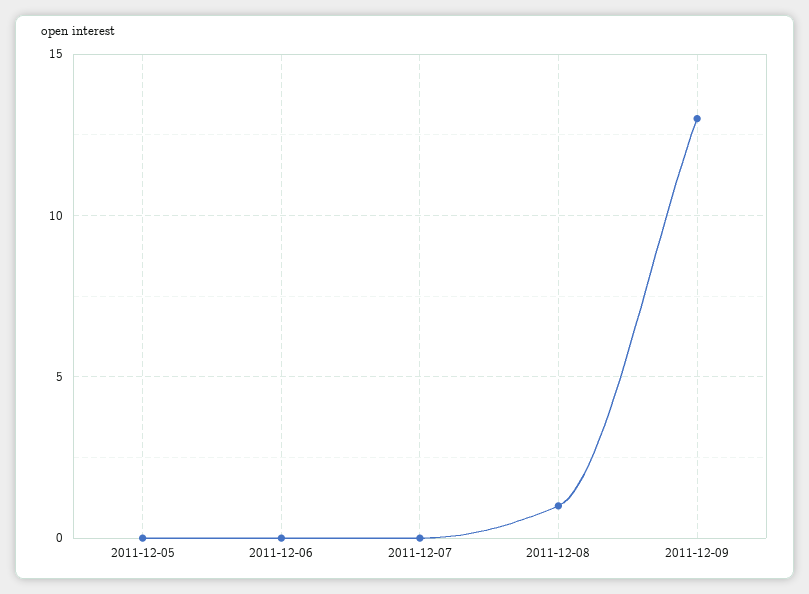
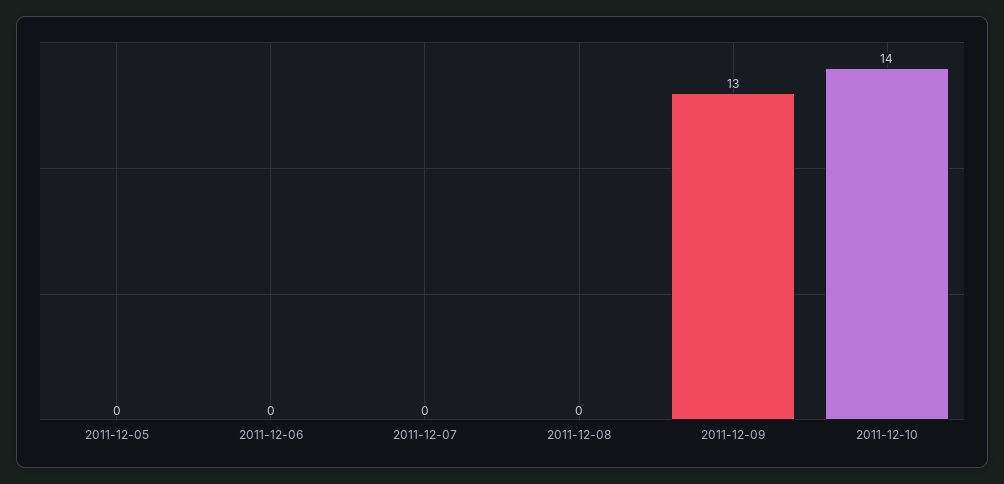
2011-12-08: 1 -> 0
2011-12-10: none -> 14

